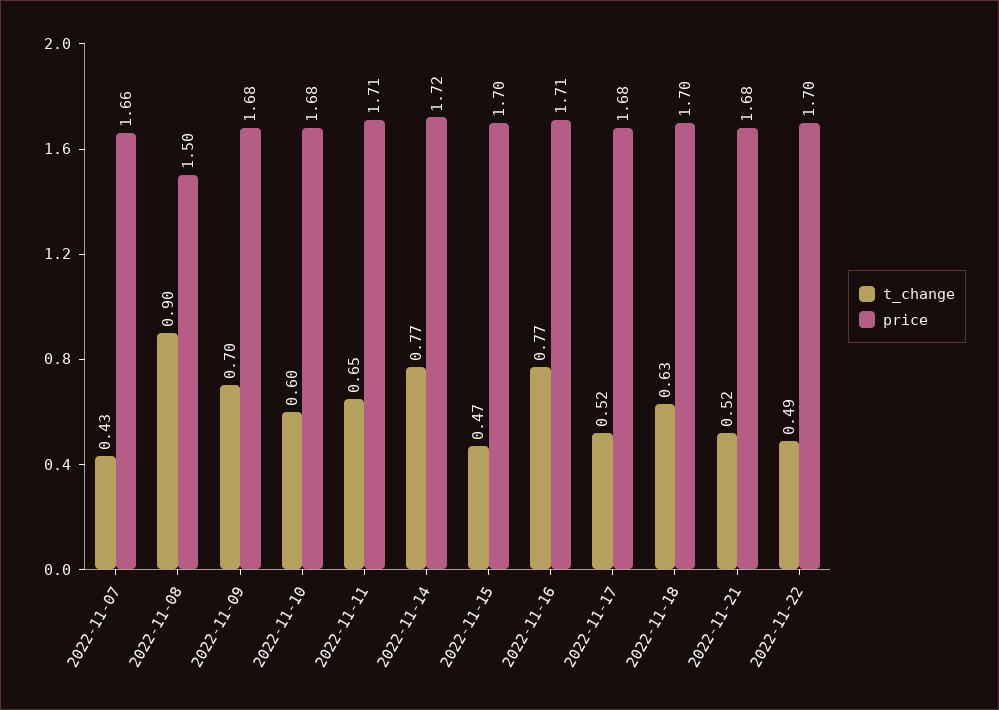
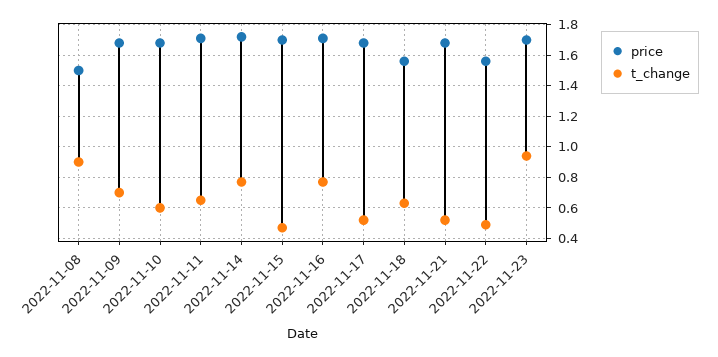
t_change, 2022-11-07: 0.43 -> none
price, 2022-11-07: 1.66 -> none
price, 2022-11-18: 1.7 -> 1.55
price, 2022-11-22: 1.7 -> 1.55
price, 2022-11-23: none -> 1.7
t_change, 2022-11-23: none -> 0.95

